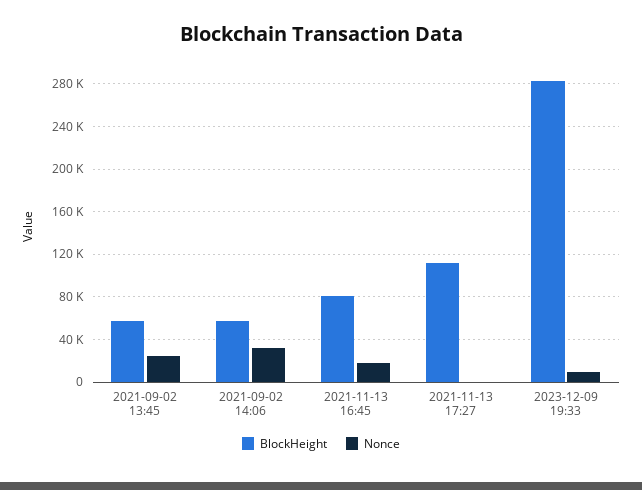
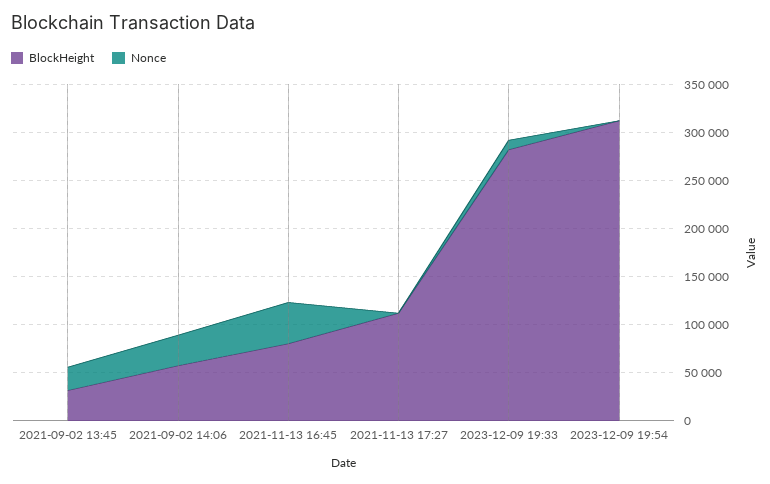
BlockHeight, 2021-09-02 13:45: 60000 -> 30000
Nonce, 2021-11-13 16:45: 20000 -> 40000
BlockHeight, 2023-12-09 19:54: none -> 310000
Nonce, 2023-12-09 19:54: none -> 0

